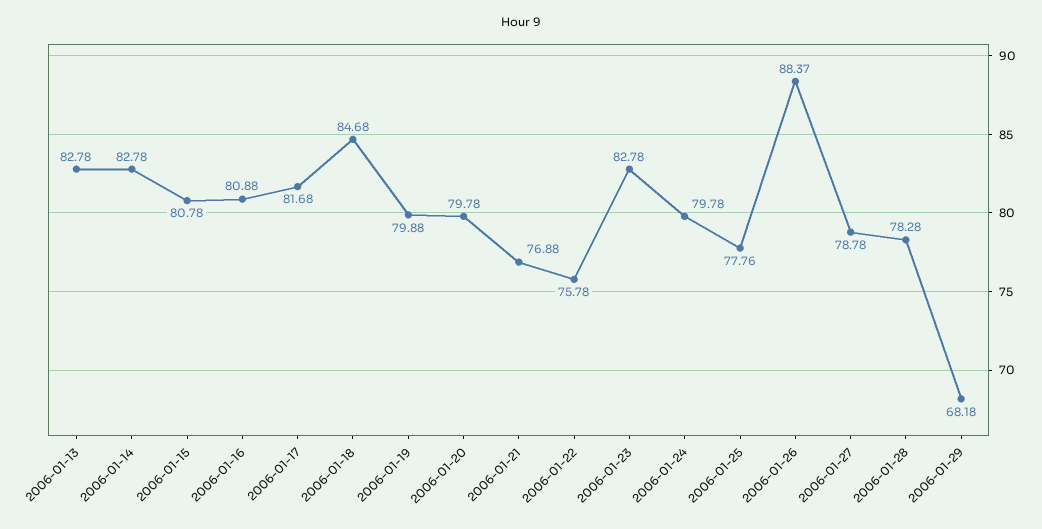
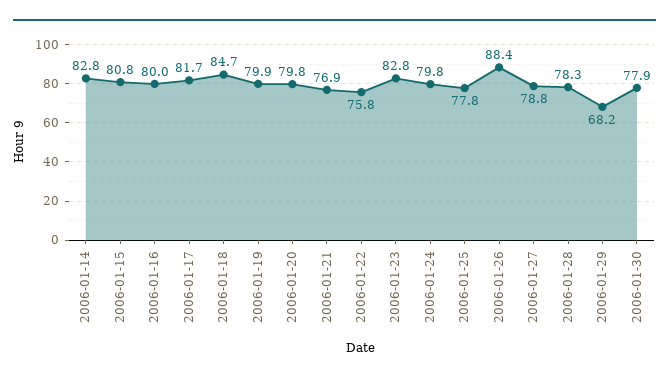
2006-01-13: 82.78 -> none
2006-01-16: 80.88 -> 80
2006-01-30: none -> 77.9

